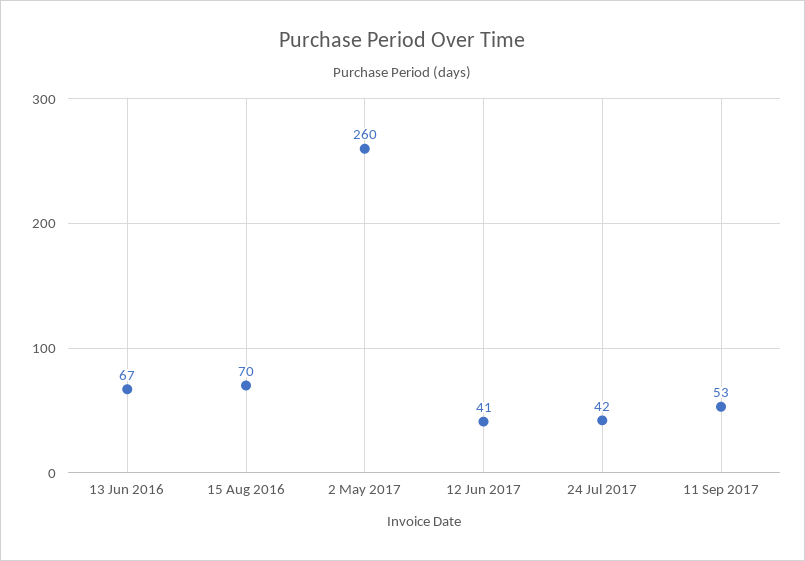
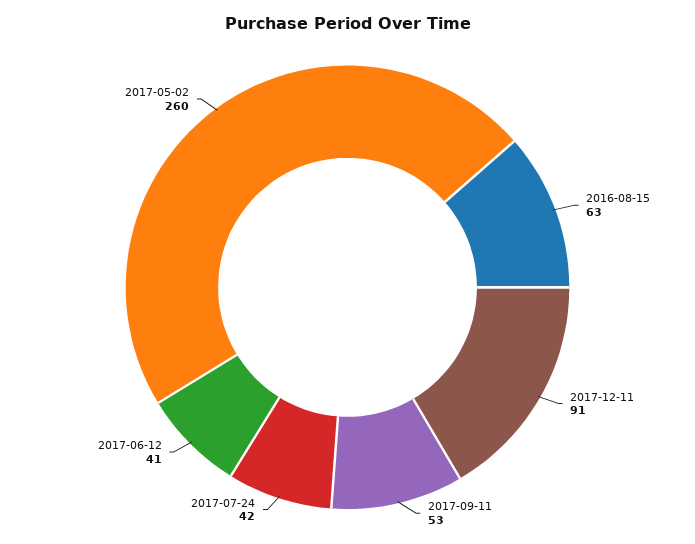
13 Jun 2016: 67 -> none
15 Aug 2016: 70 -> 63
2017-12-11: none -> 91

